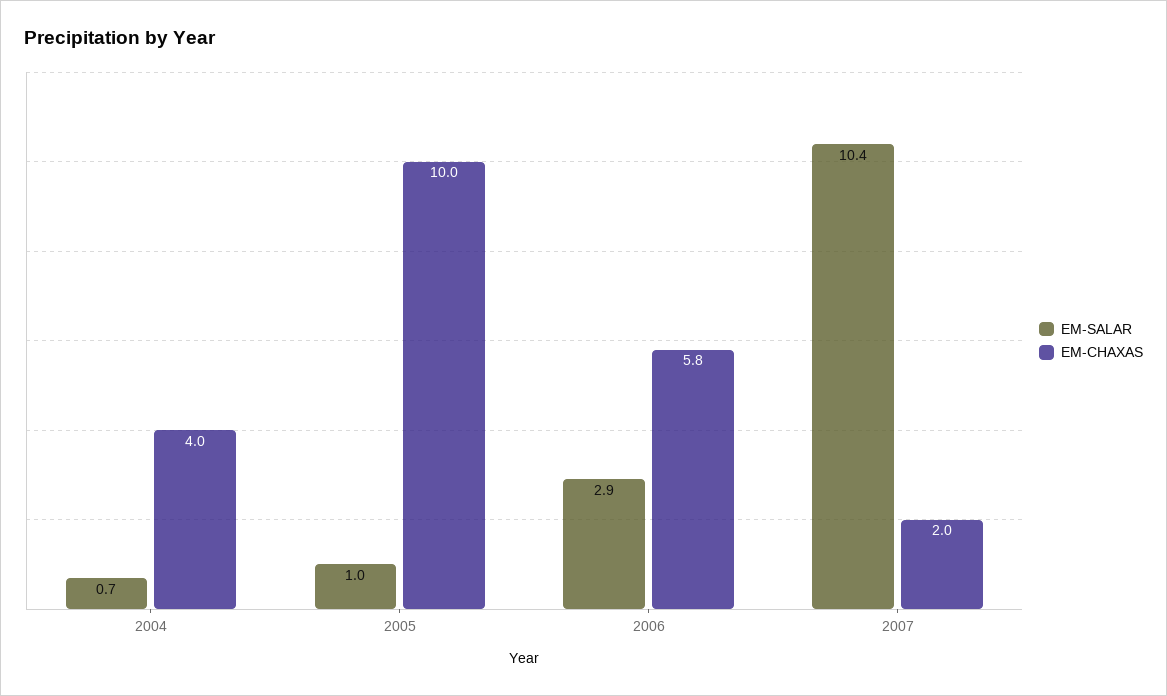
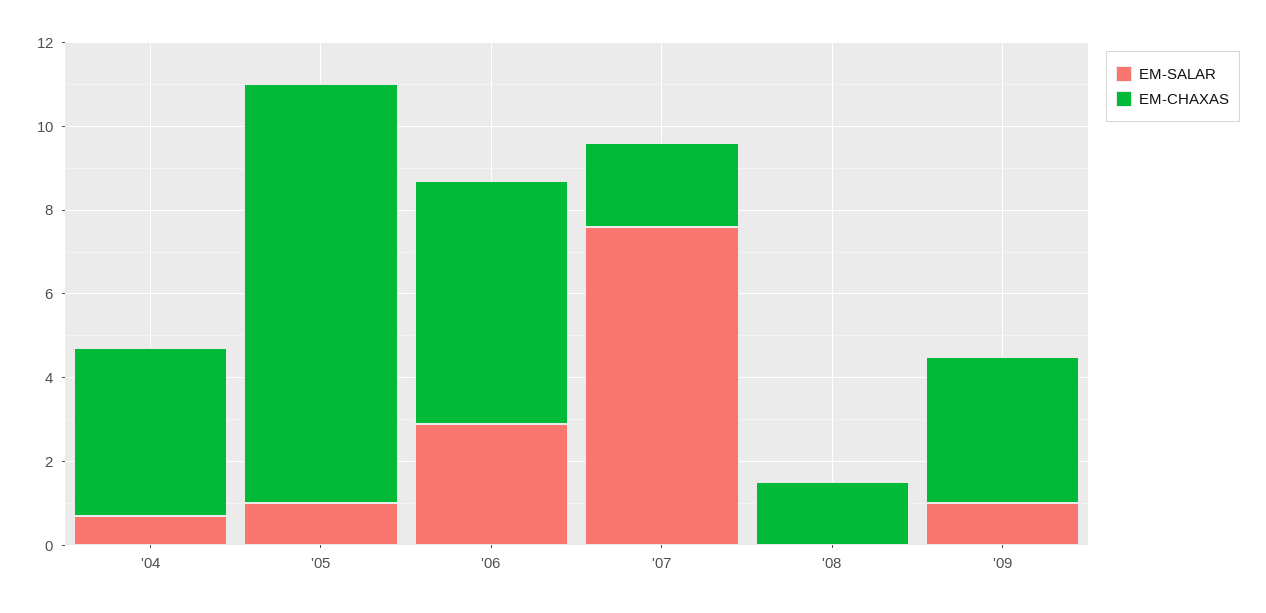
EM-SALAR, 2007: 10.4 -> 7.5
EM-SALAR, '08: none -> 0
EM-CHAXAS, '08: none -> 1.5
EM-SALAR, '09: none -> 1
EM-CHAXAS, '09: none -> 3.5

